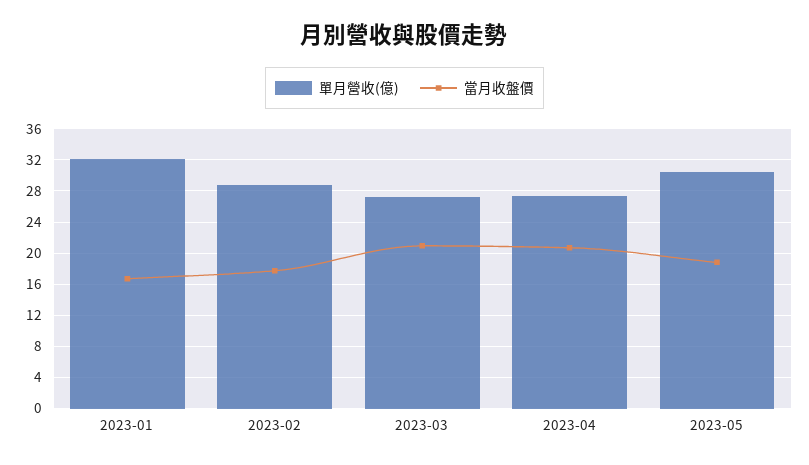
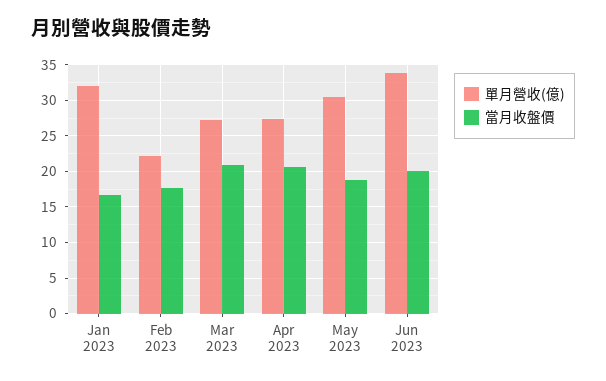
單月營收(億), 2023-02: 29 -> 22
單月營收(億), Jun 2023: none -> 34
當月收盤價, Jun 2023: none -> 20

